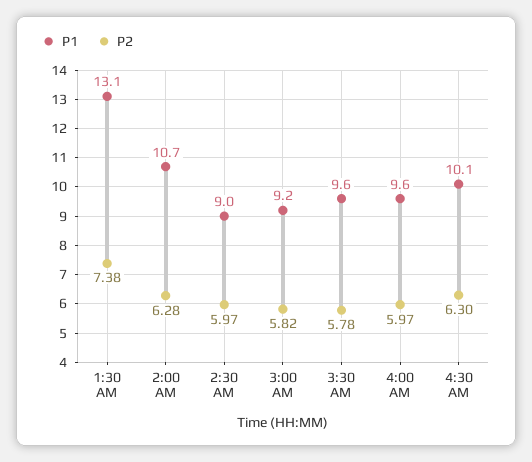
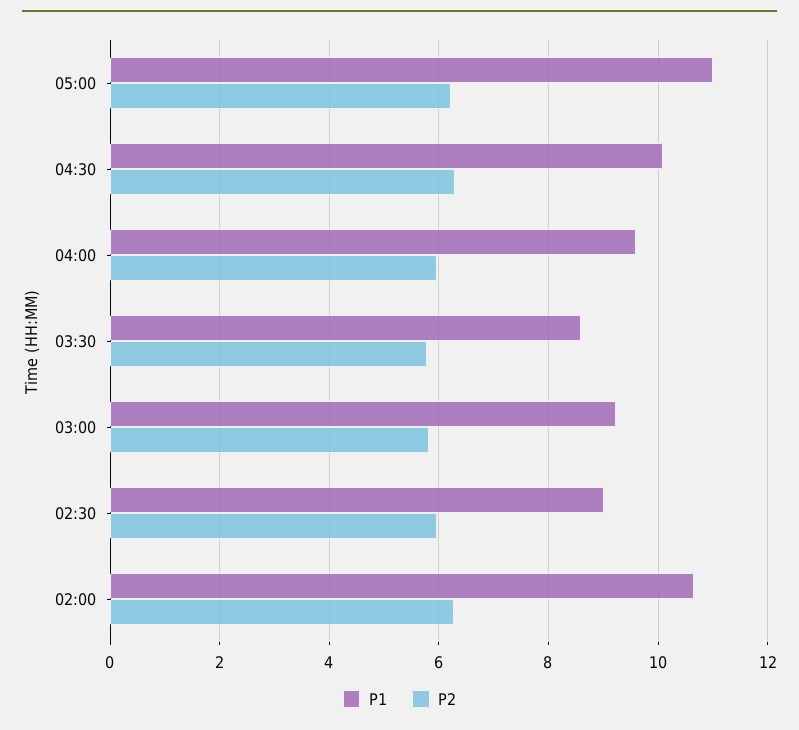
P1, 1:30 AM: 13.1 -> none
P2, 1:30 AM: 7.38 -> none
P1, 3:30 AM: 9.6 -> 8.6
P1, 05:00: none -> 11
P2, 05:00: none -> 6.2

